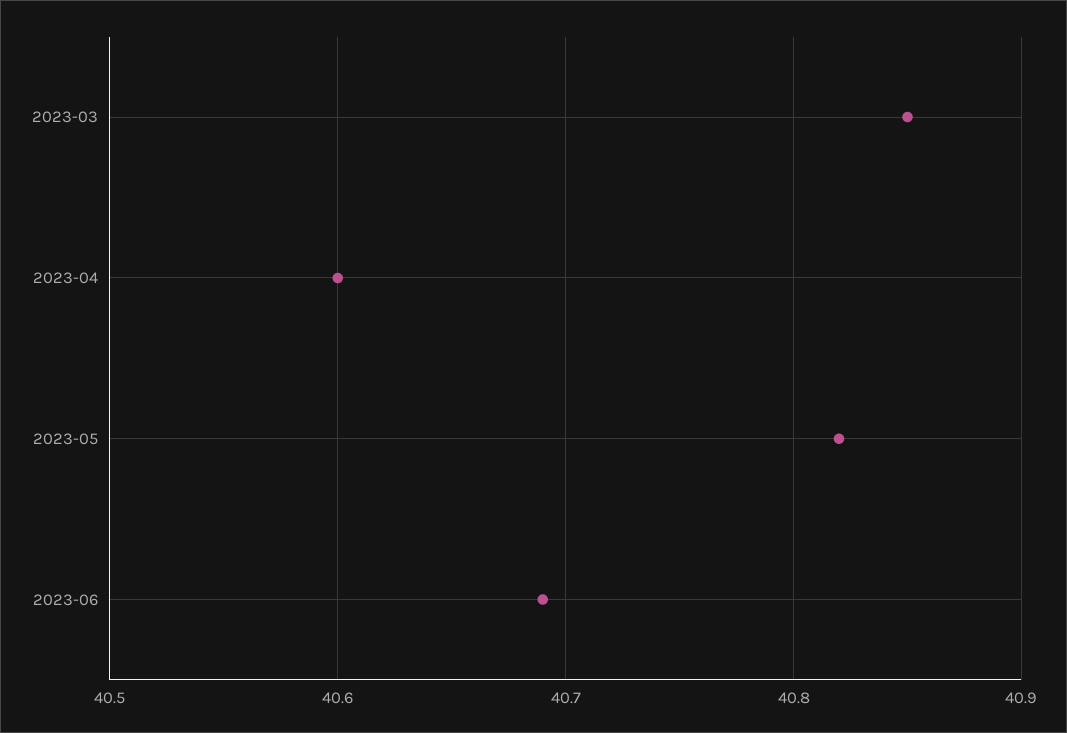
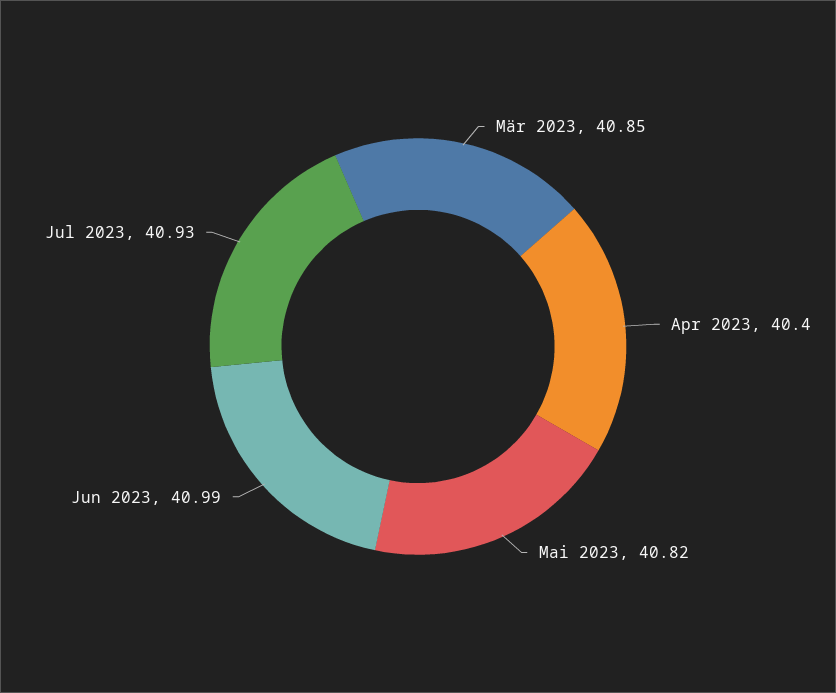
2023-04: 40.6 -> 40.4
2023-06: 40.69 -> 40.99
Jul 2023: none -> 40.93

